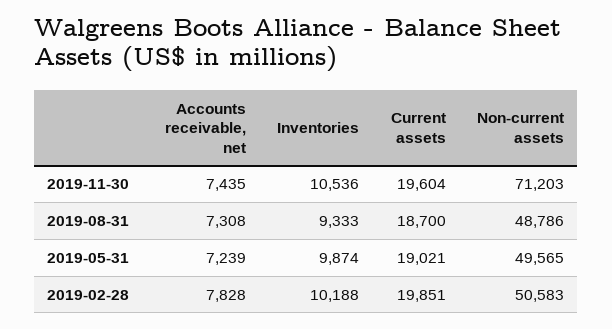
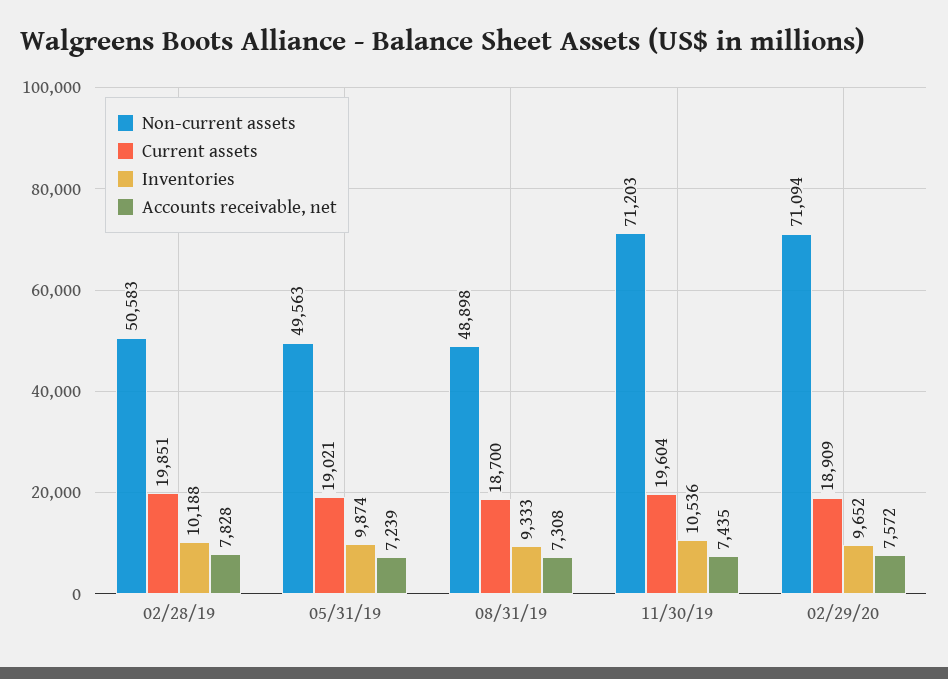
Non-current assets, 2019-08-31: 48786 -> 48898
Non-current assets, 2019-05-31: 49565 -> 49563
Non-current assets, 02/29/20: none -> 71094
Current assets, 02/29/20: none -> 18909
Inventories, 02/29/20: none -> 9652
Accounts receivable, net, 02/29/20: none -> 7572

